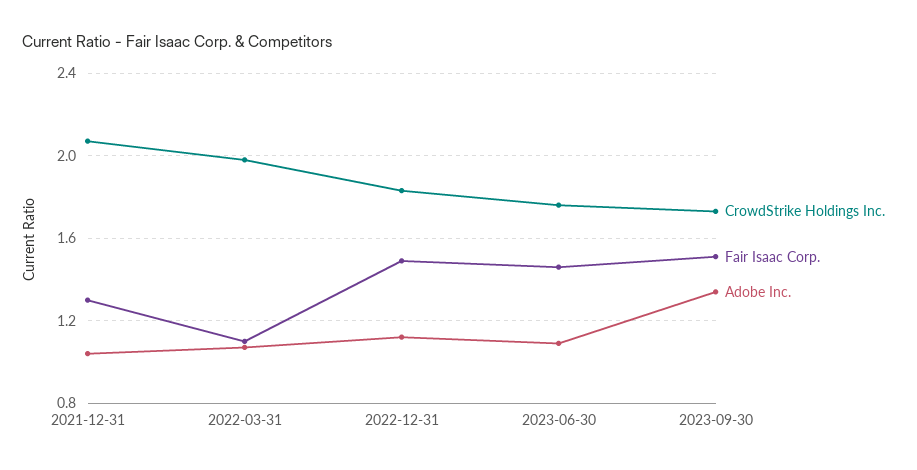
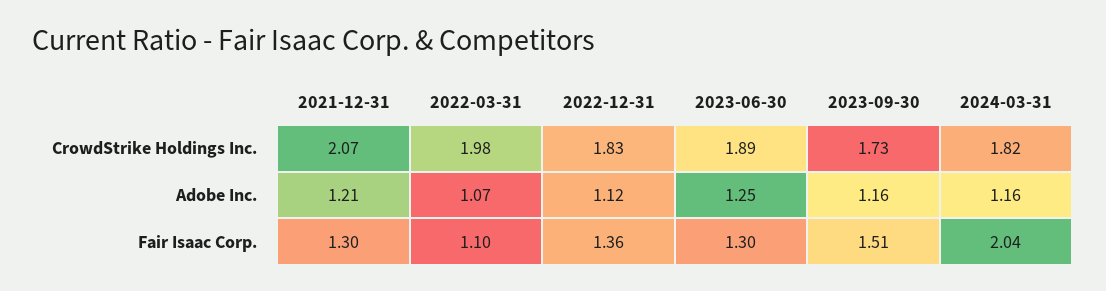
Adobe Inc., 2021-12-31: 1.05 -> 1.21
Fair Isaac Corp., 2022-12-31: 1.5 -> 1.36
CrowdStrike Holdings Inc., 2023-06-30: 1.75 -> 1.89
Fair Isaac Corp., 2023-06-30: 1.45 -> 1.3
Adobe Inc., 2023-06-30: 1.1 -> 1.25
Adobe Inc., 2023-09-30: 1.35 -> 1.16
CrowdStrike Holdings Inc., 2024-03-31: none -> 1.82
Adobe Inc., 2024-03-31: none -> 1.16
Fair Isaac Corp., 2024-03-31: none -> 2.04

